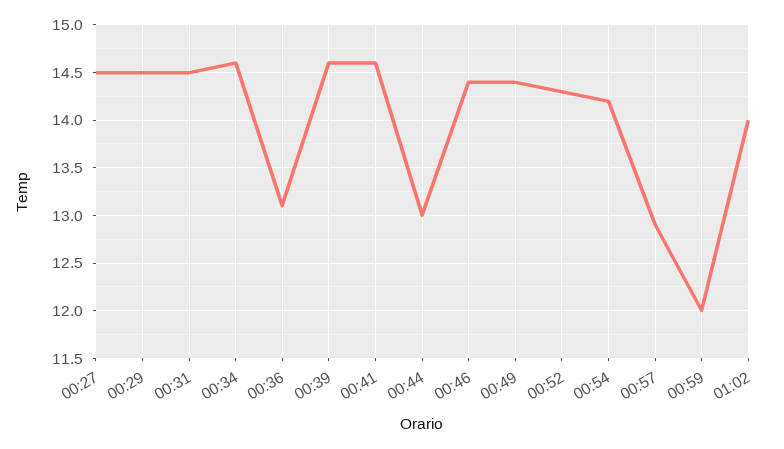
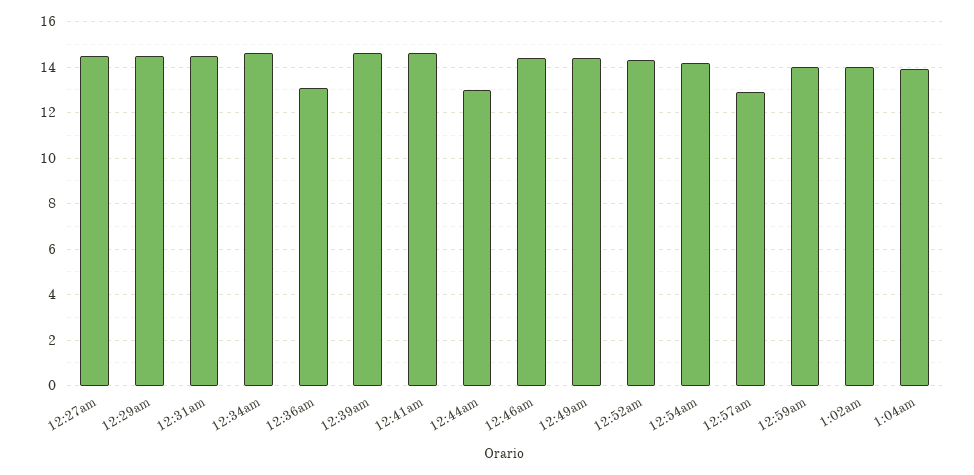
00:59: 12 -> 14
1:04am: none -> 14

